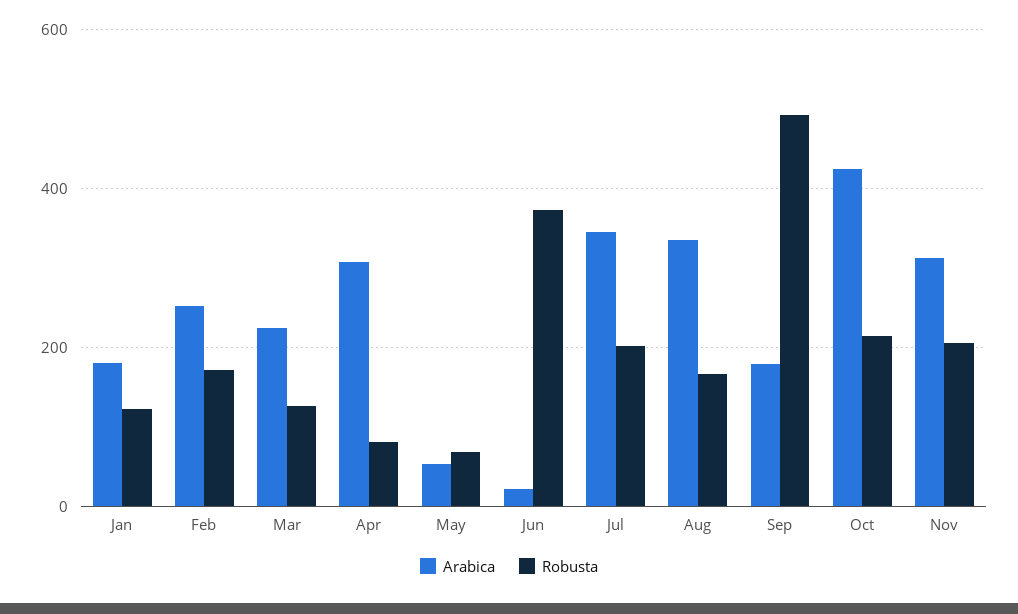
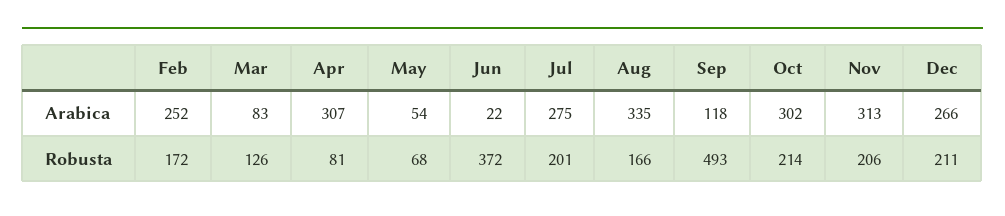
Arabica, Jan: 180 -> none
Robusta, Jan: 120 -> none
Arabica, Mar: 220 -> 83
Arabica, Jul: 340 -> 275
Arabica, Sep: 180 -> 118
Arabica, Oct: 420 -> 302
Arabica, Dec: none -> 266
Robusta, Dec: none -> 211

